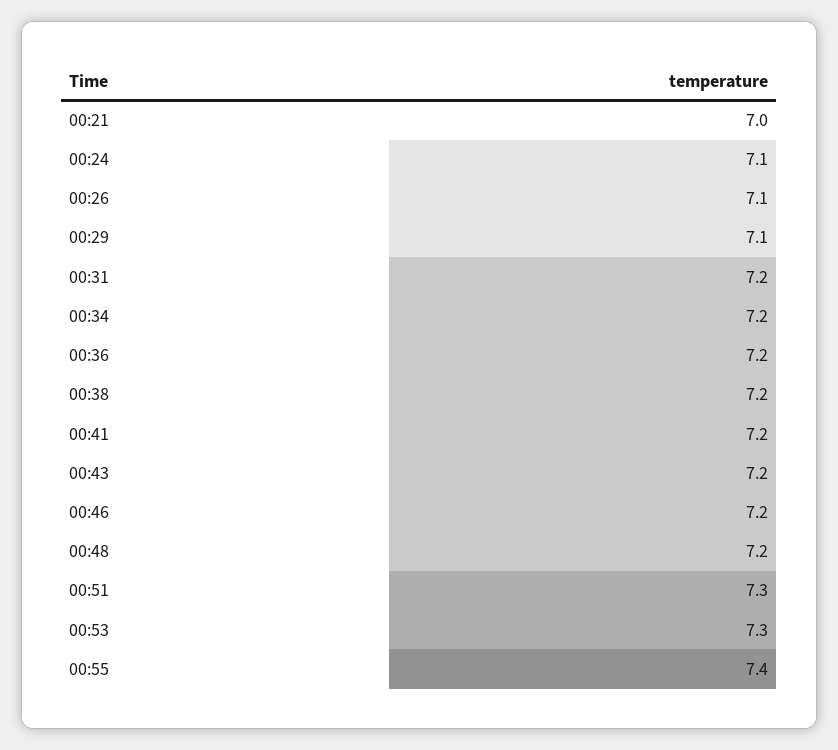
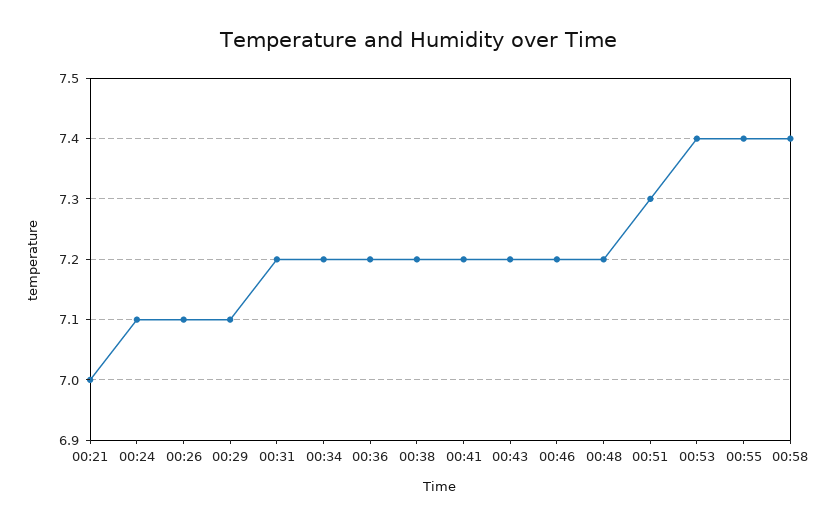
00:53: 7.3 -> 7.4
00:58: none -> 7.4

